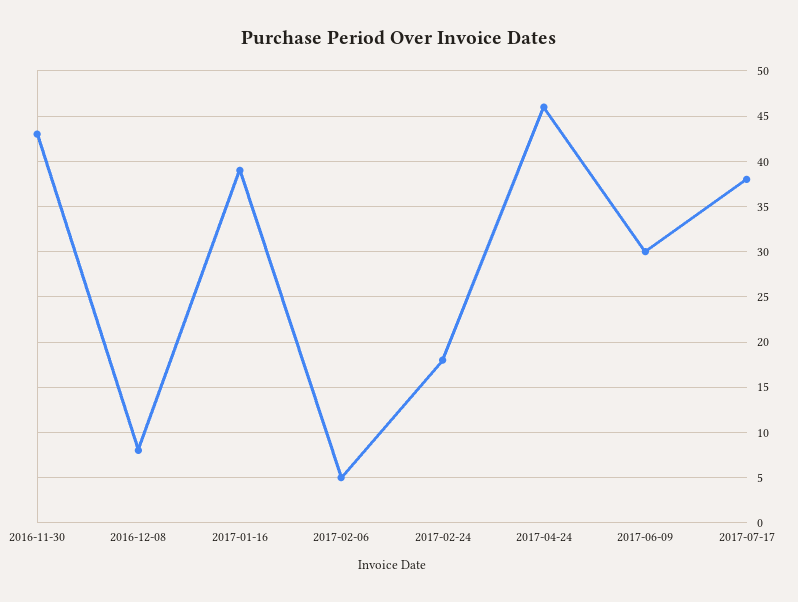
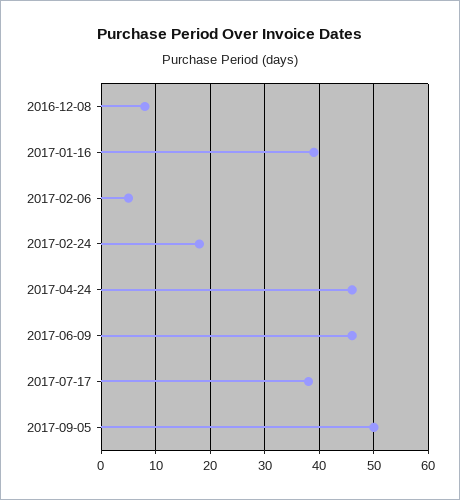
2016-11-30: 43 -> none
2017-06-09: 30 -> 45
2017-09-05: none -> 50

